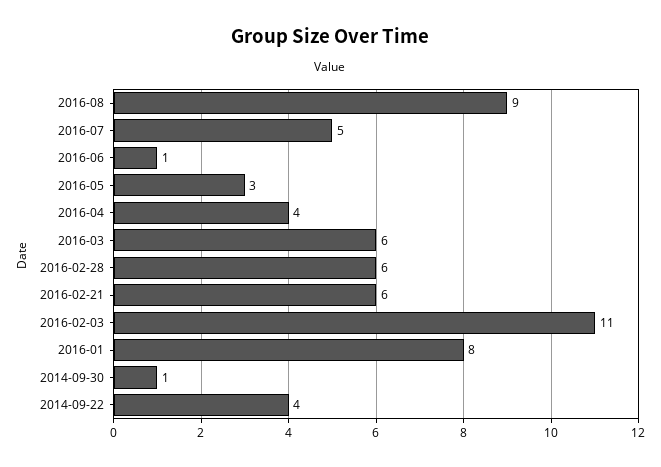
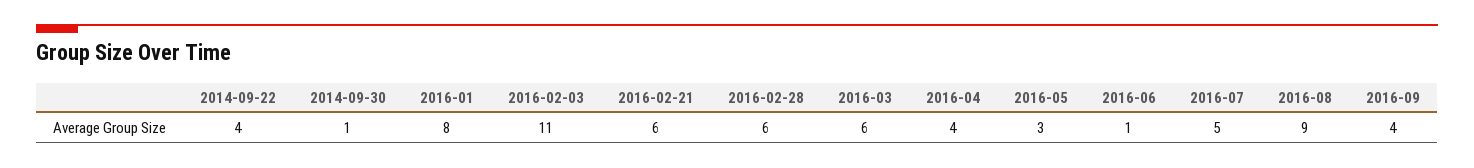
2016-09: none -> 4

